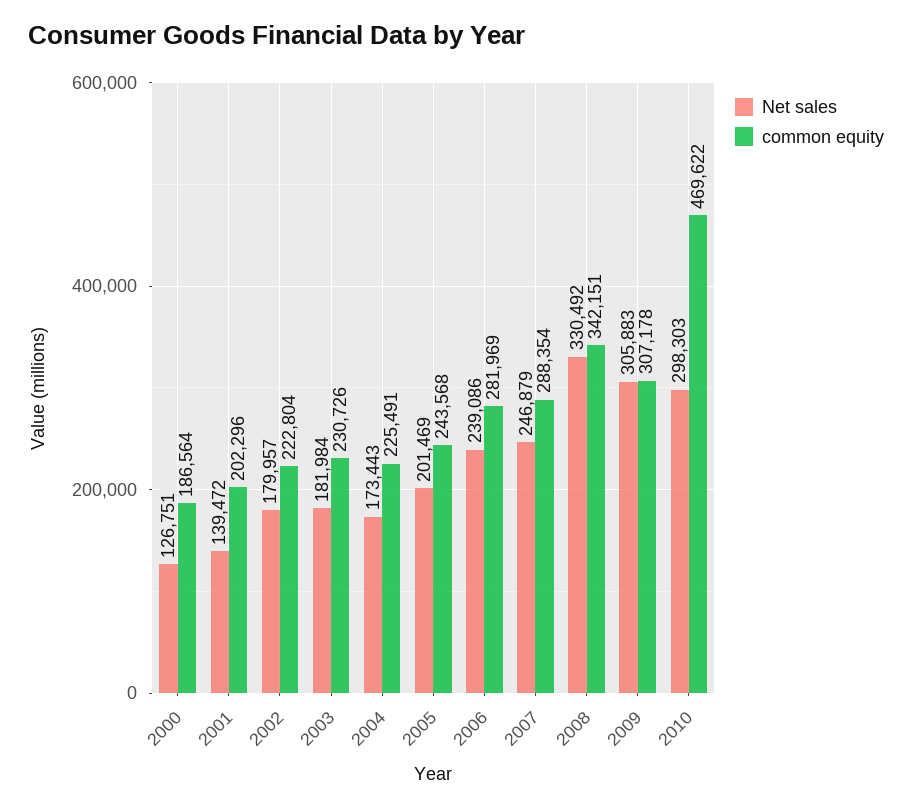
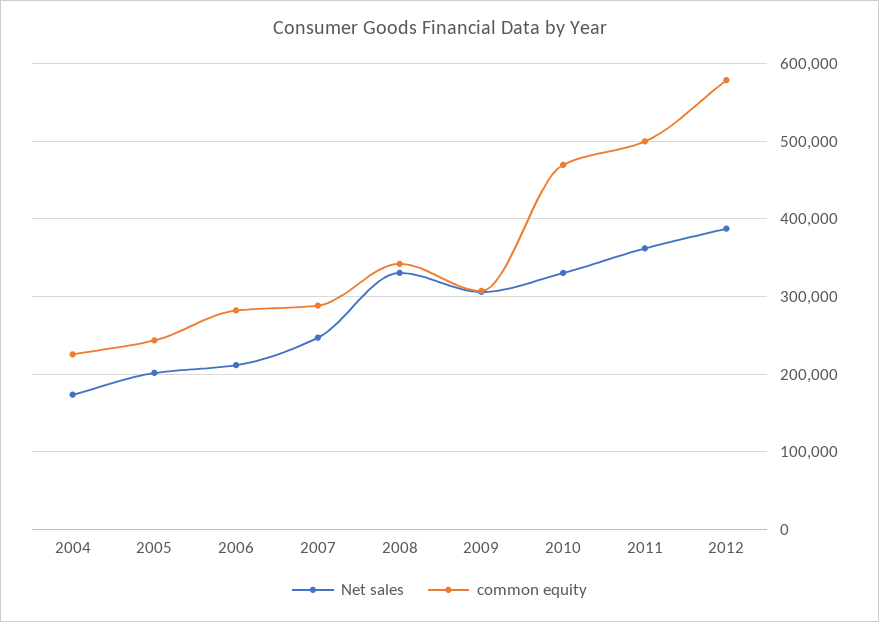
Net sales, 2000: 126751 -> none
common equity, 2000: 186564 -> none
Net sales, 2001: 139472 -> none
common equity, 2001: 202296 -> none
Net sales, 2002: 179957 -> none
common equity, 2002: 222804 -> none
Net sales, 2003: 181984 -> none
common equity, 2003: 230726 -> none
Net sales, 2006: 239086 -> 210000
Net sales, 2010: 298303 -> 330000
Net sales, 2011: none -> 360000
common equity, 2011: none -> 500000
Net sales, 2012: none -> 390000
common equity, 2012: none -> 580000

